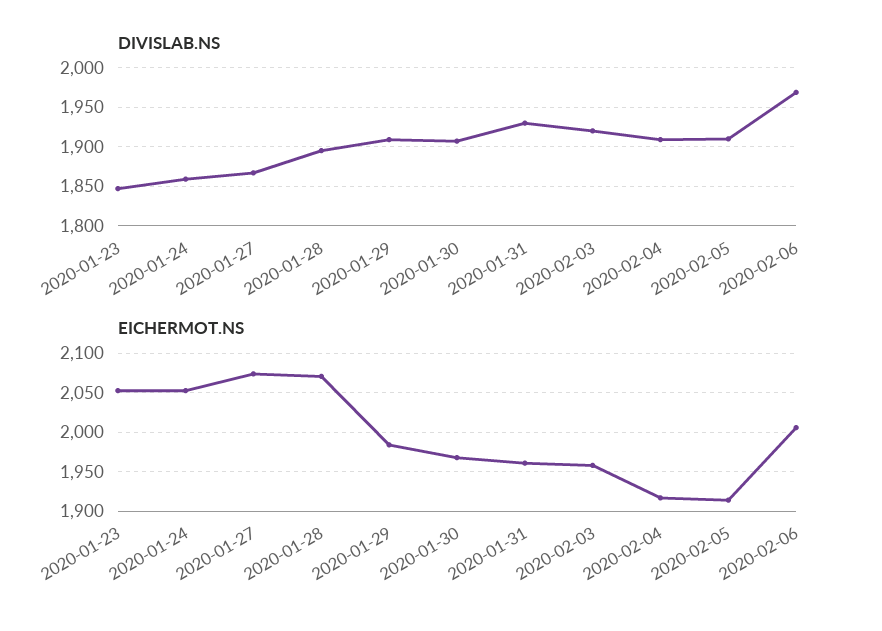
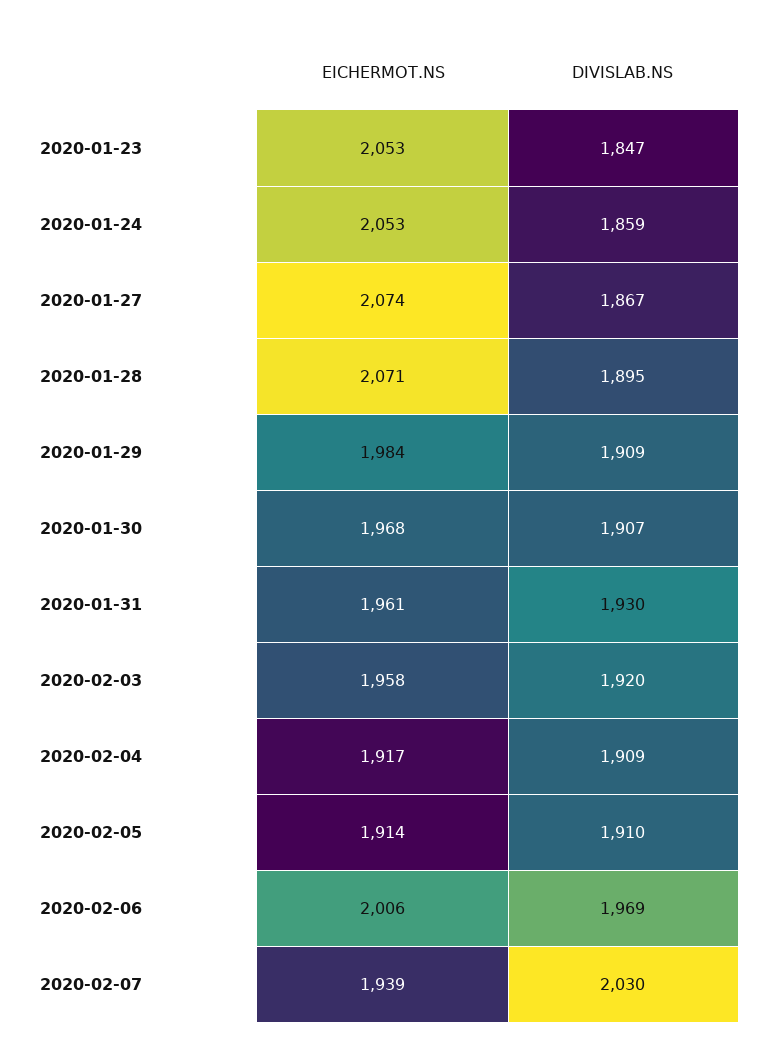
EICHERMOT.NS, 2020-02-07: none -> 1939
DIVISLAB.NS, 2020-02-07: none -> 2030

